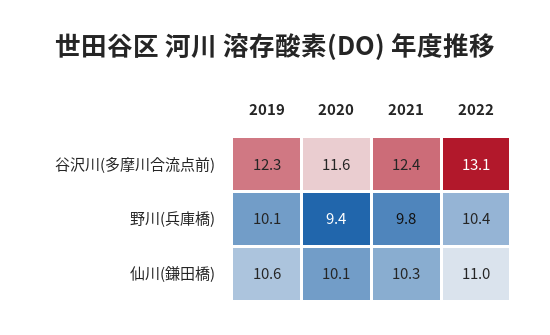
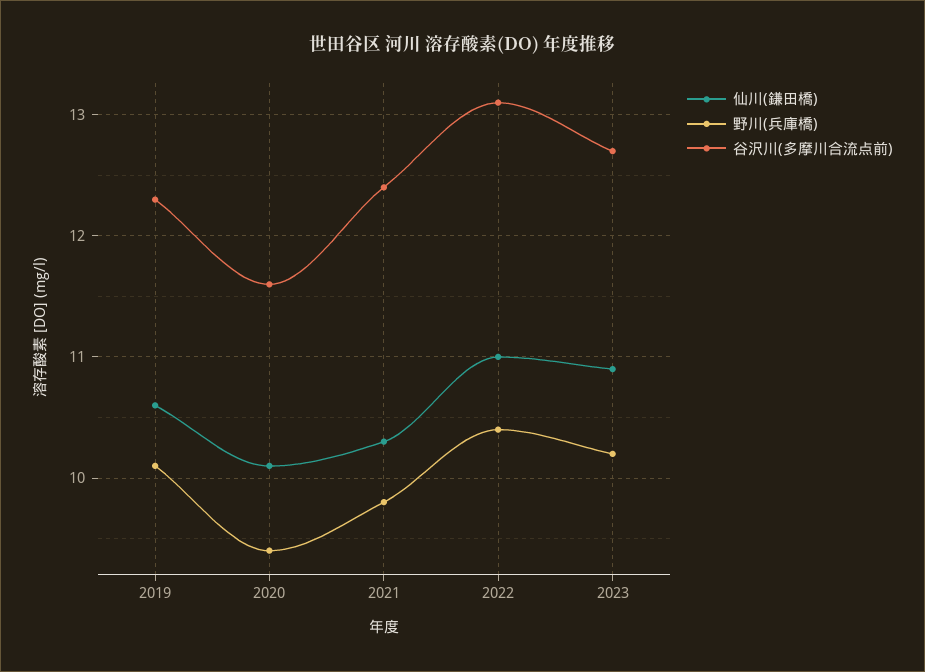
仙川(鎌田橋), 2023: none -> 10.9
野川(兵庫橋), 2023: none -> 10.2
谷沢川(多摩川合流点前), 2023: none -> 12.7

